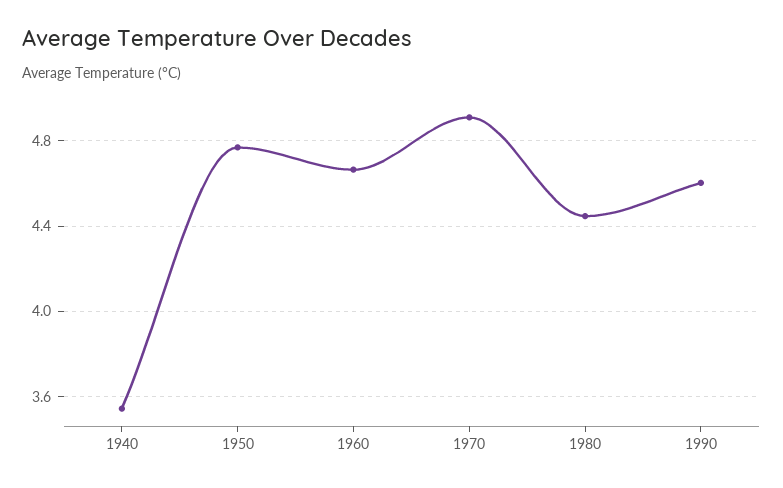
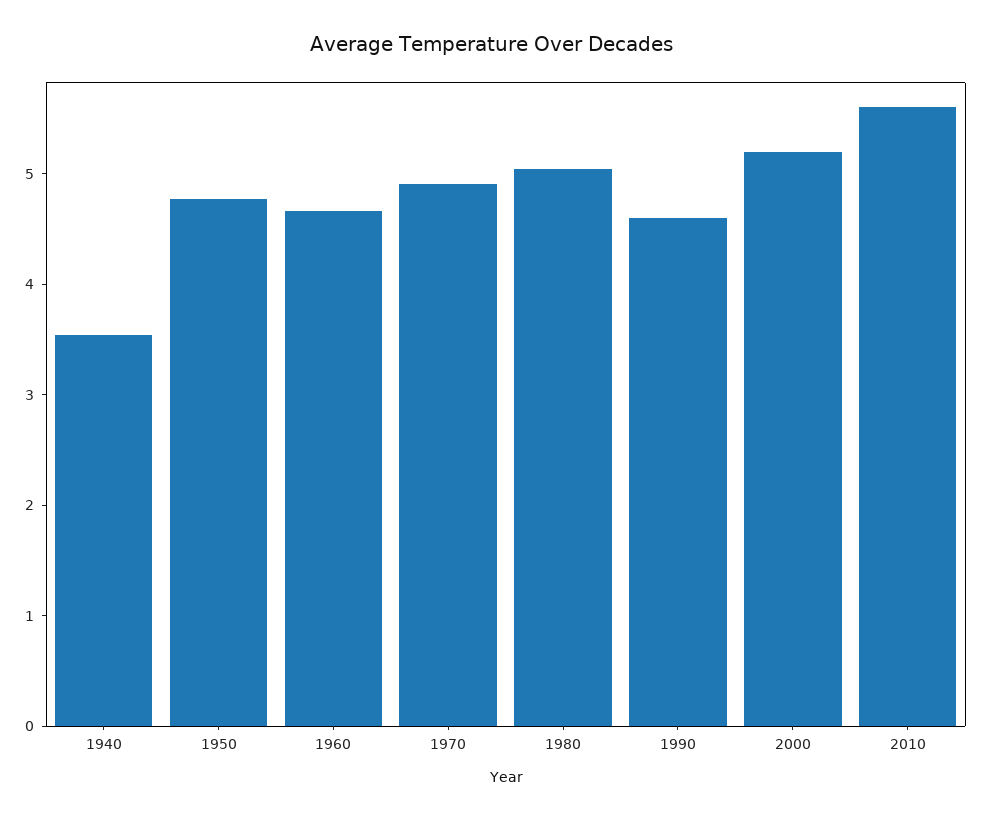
1980: 4.45 -> 5
2000: none -> 5.2
2010: none -> 5.6

